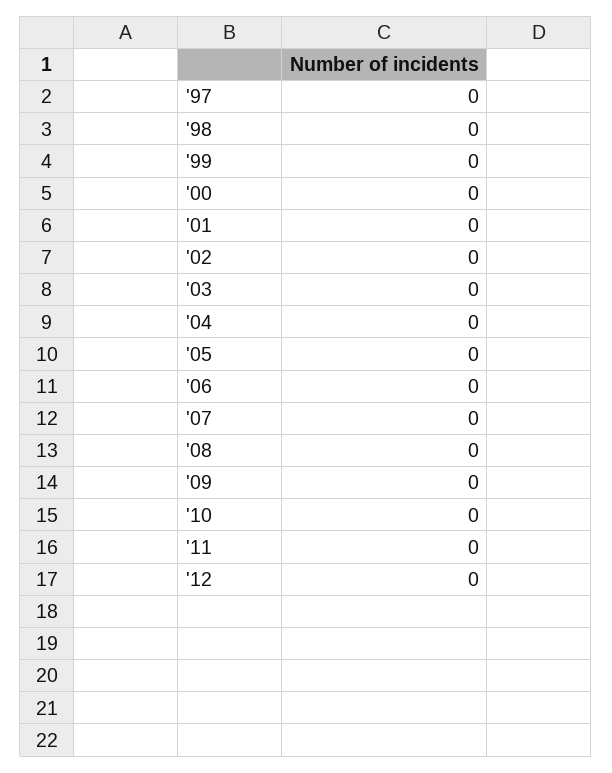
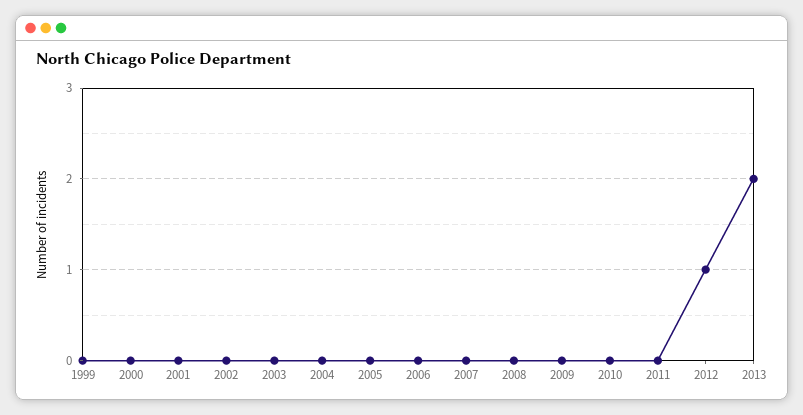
'97: 0 -> none
'98: 0 -> none
'12: 0 -> 1
2013: none -> 2

